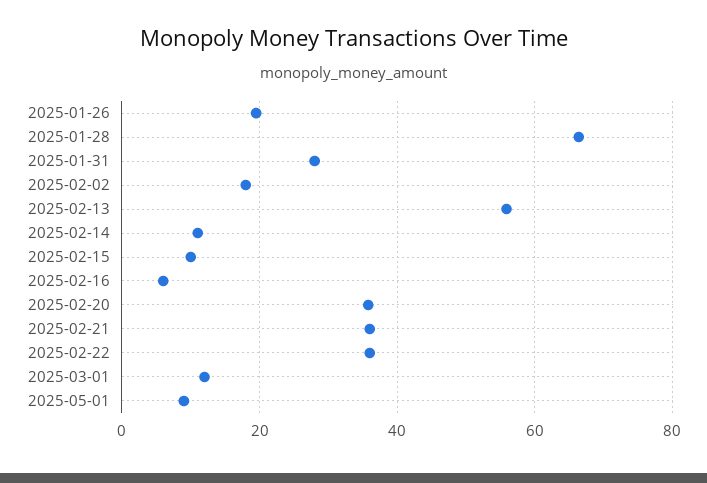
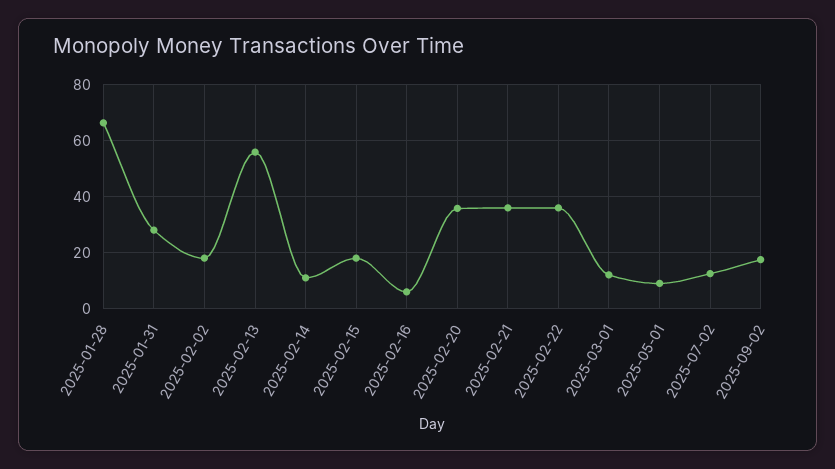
2025-01-26: 20 -> none
2025-02-15: 10 -> 17.5
2025-07-02: none -> 12.5
2025-09-02: none -> 17.5

